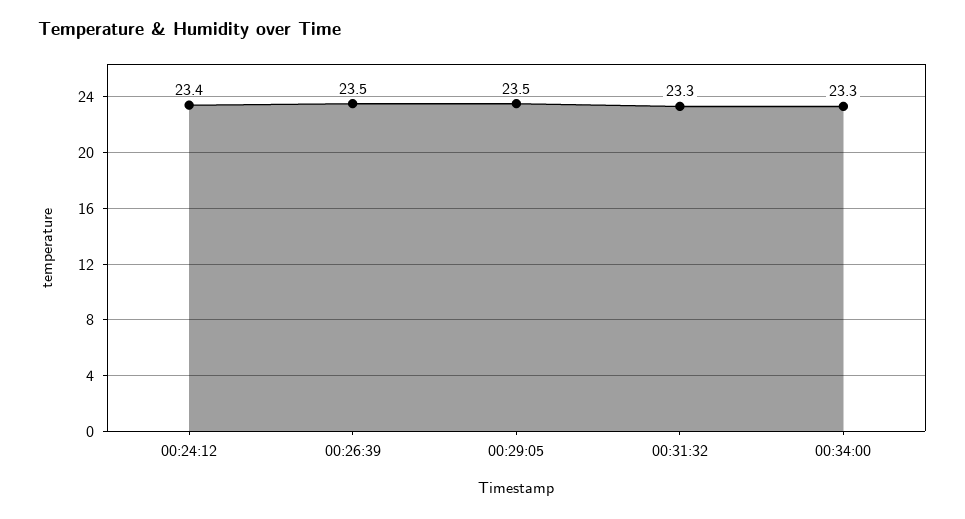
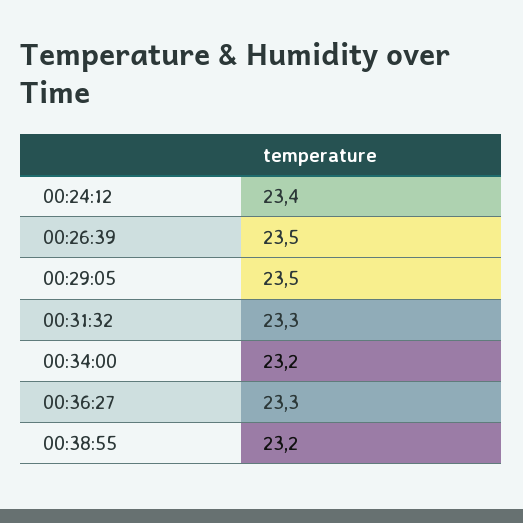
00:34:00: 23.3 -> 23.2
00:36:27: none -> 23.3
00:38:55: none -> 23.2

